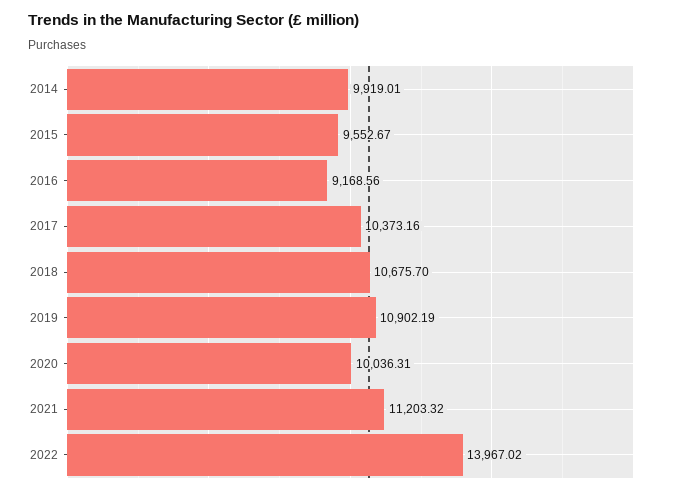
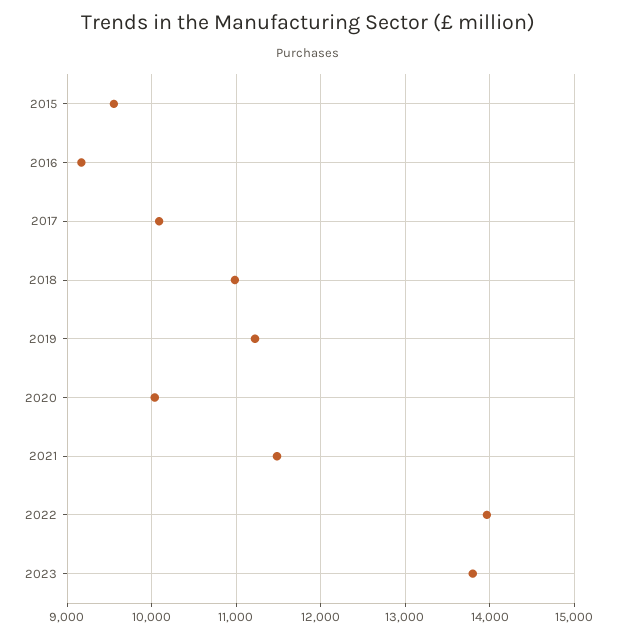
2014: 9919.01 -> none
2017: 10373.16 -> 10100
2018: 10675.7 -> 11000
2019: 10902.19 -> 11200
2021: 11203.32 -> 11500
2023: none -> 13800

